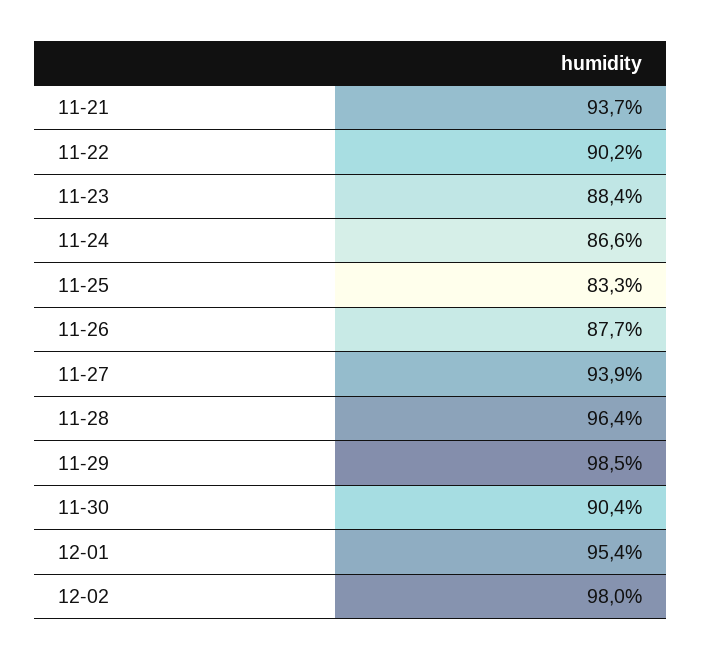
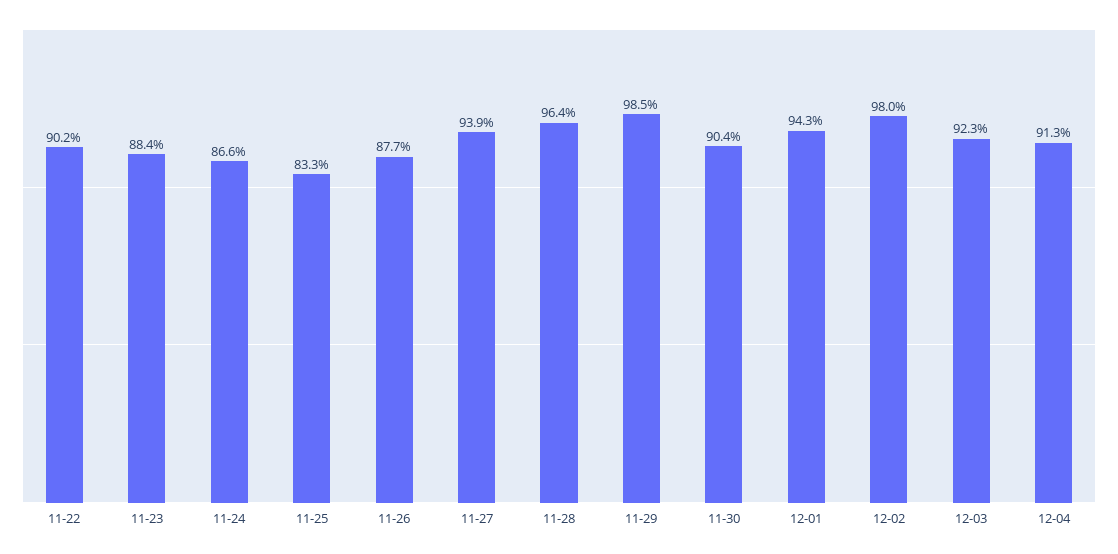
11-21: 93.7 -> none
12-01: 95.4 -> 94.3
12-03: none -> 92.3
12-04: none -> 91.3

